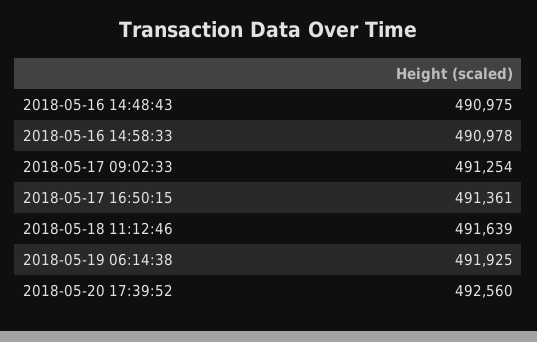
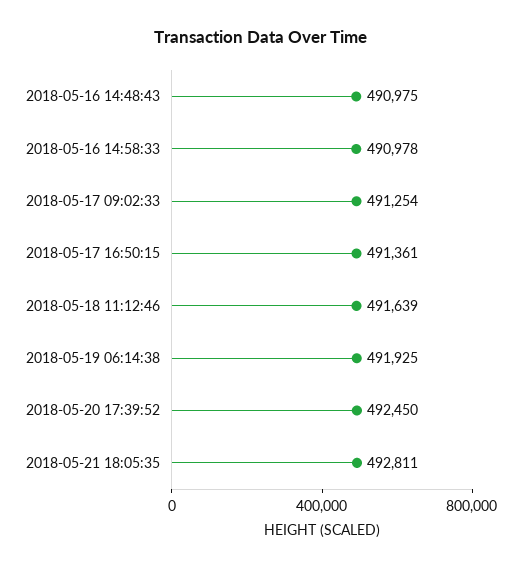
2018-05-20 17:39:52: 492560 -> 492450
2018-05-21 18:05:35: none -> 492811

